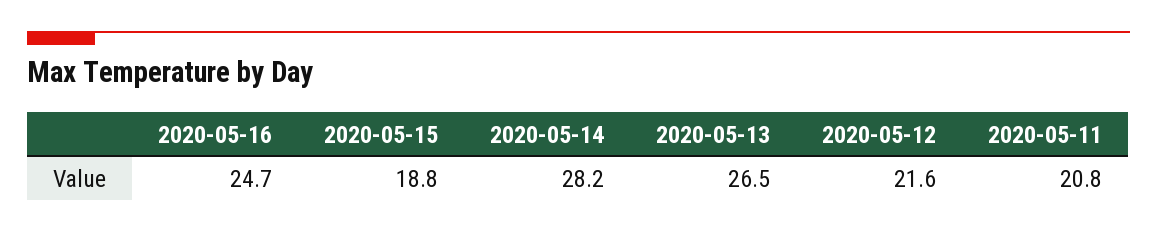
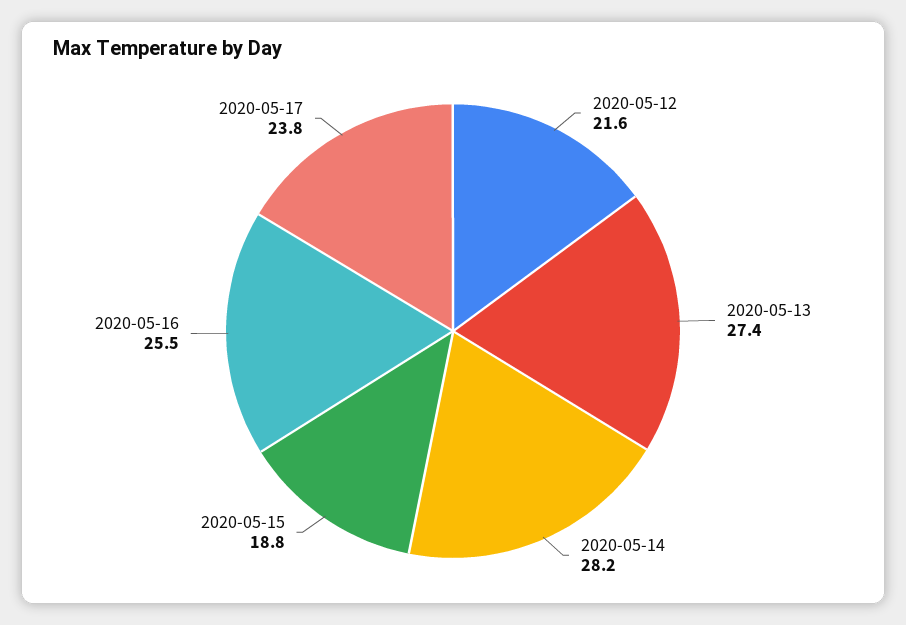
2020-05-16: 24.7 -> 25.5
2020-05-13: 26.5 -> 27.4
2020-05-11: 20.8 -> none
2020-05-17: none -> 23.8

